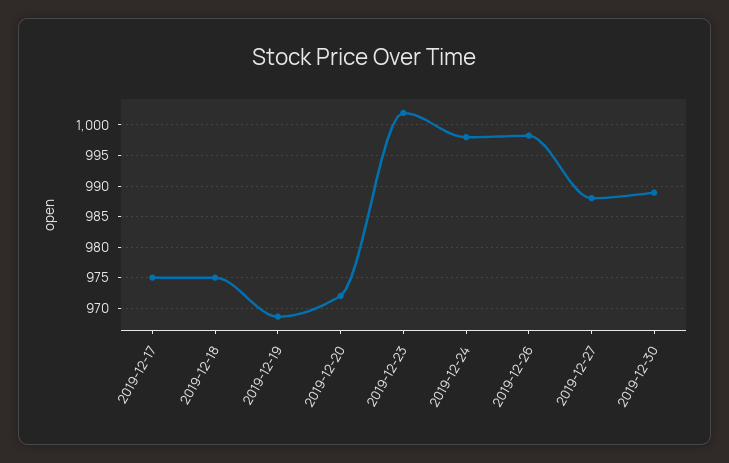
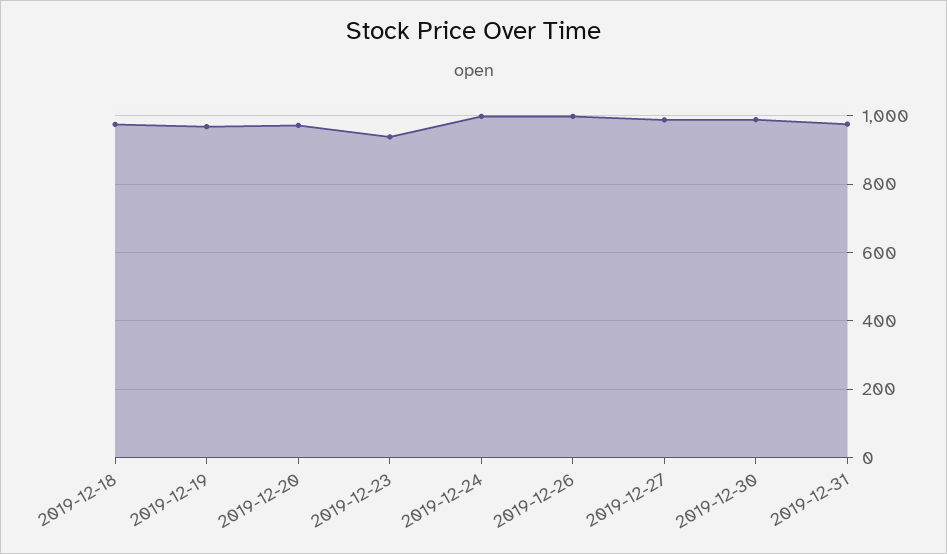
2019-12-17: 975 -> none
2019-12-23: 1002 -> 940
2019-12-31: none -> 980

